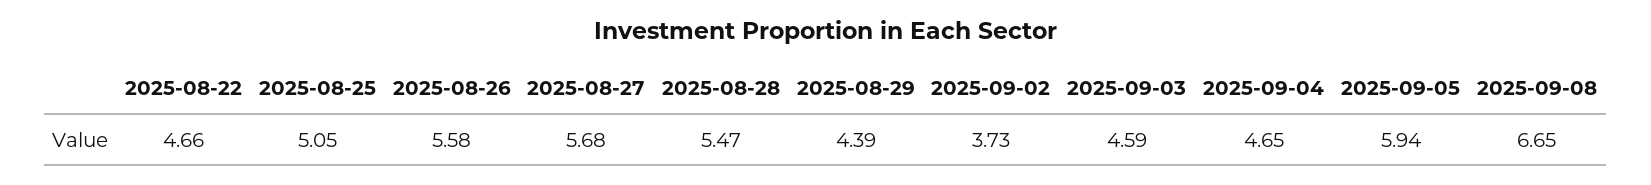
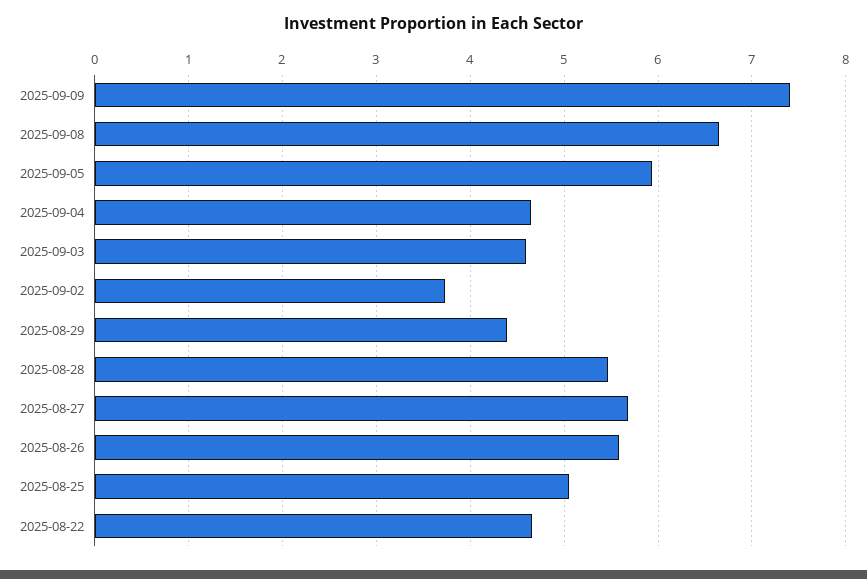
2025-09-09: none -> 7.4

